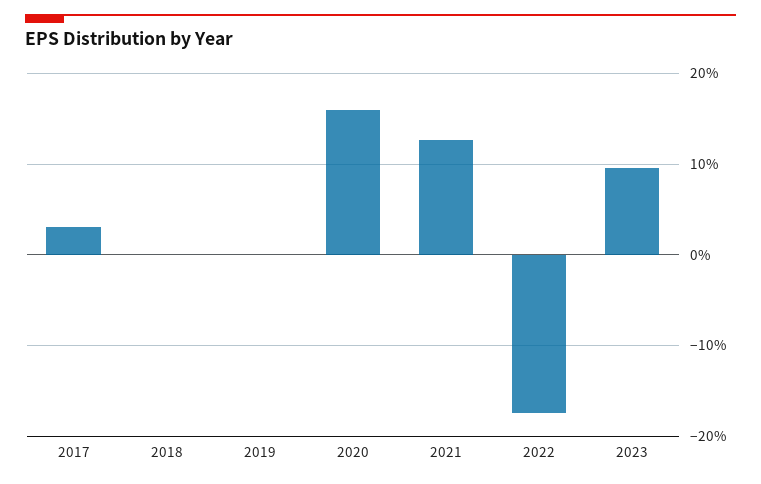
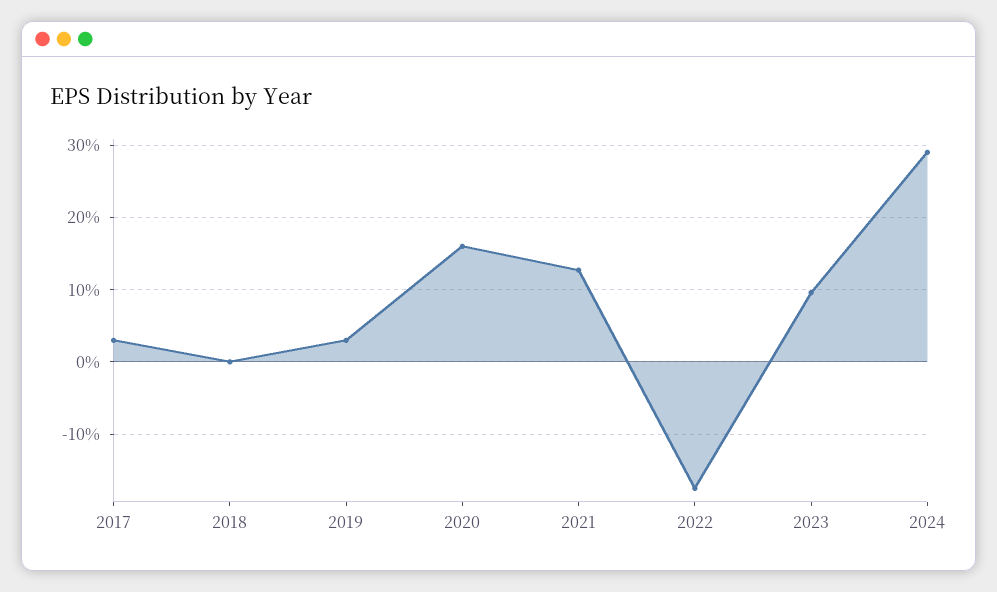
2019: 0 -> 3
2024: none -> 29

